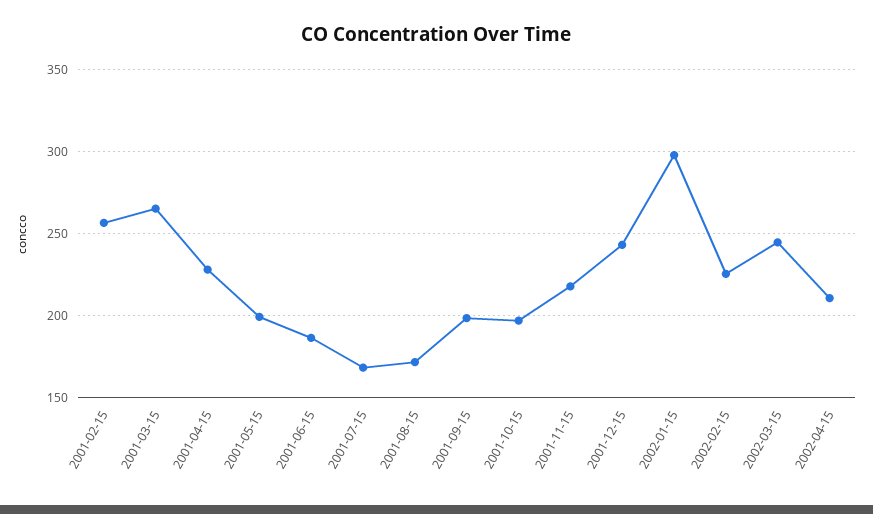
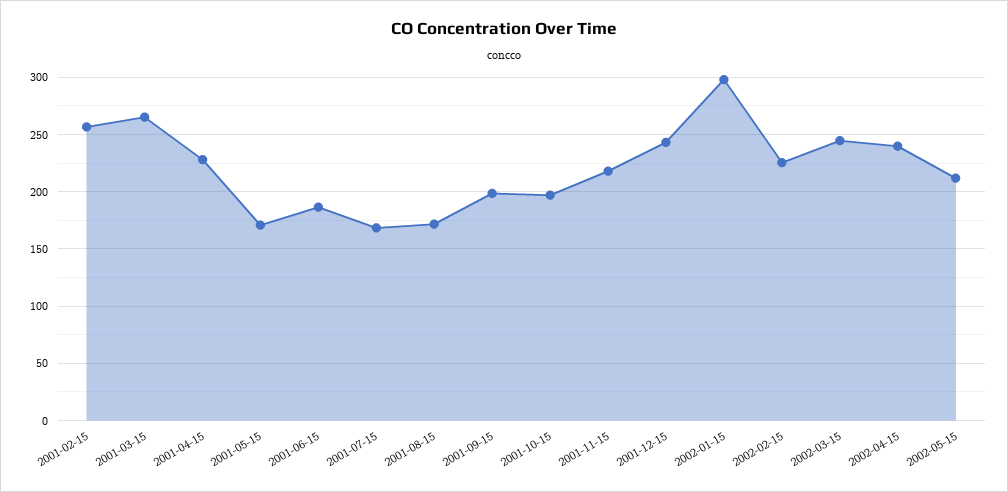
2001-05-15: 200 -> 170
2002-04-15: 210 -> 240
2002-05-15: none -> 210

